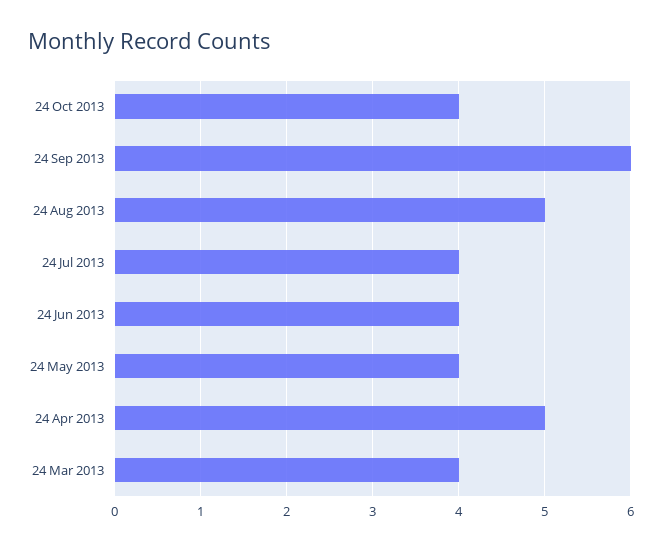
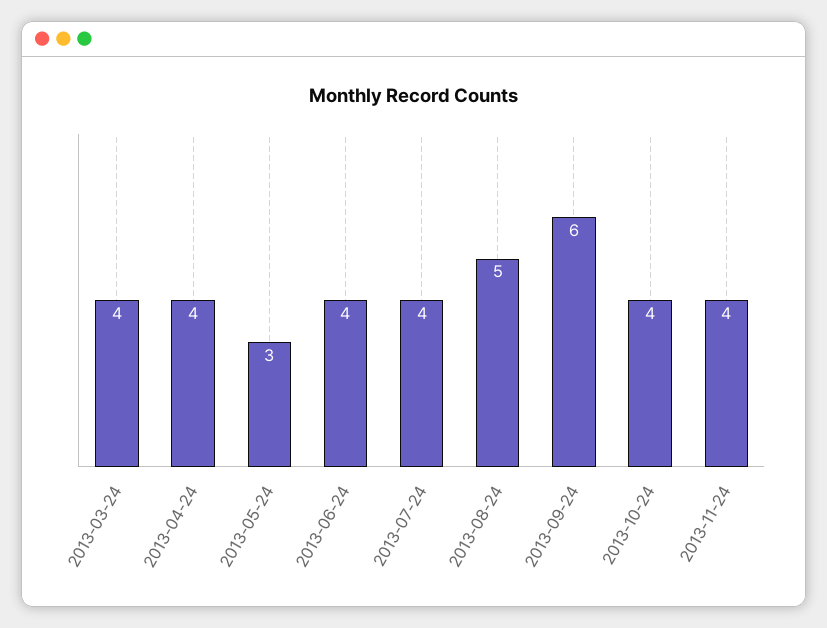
24 May 2013: 4 -> 3
24 Apr 2013: 5 -> 4
2013-11-24: none -> 4

